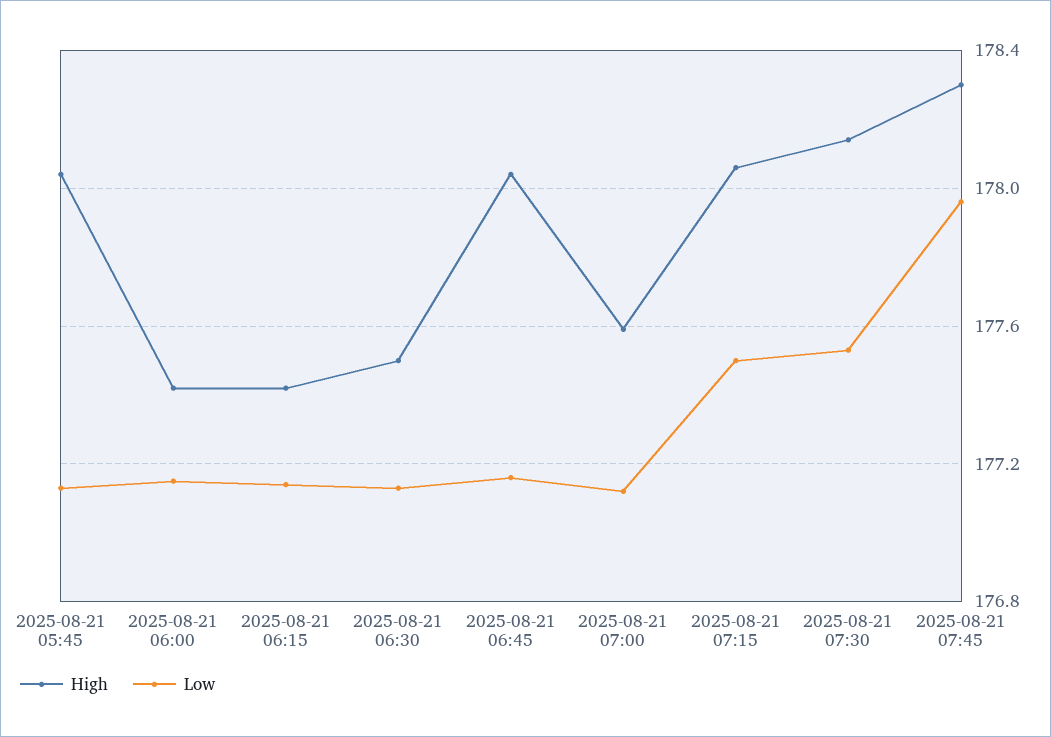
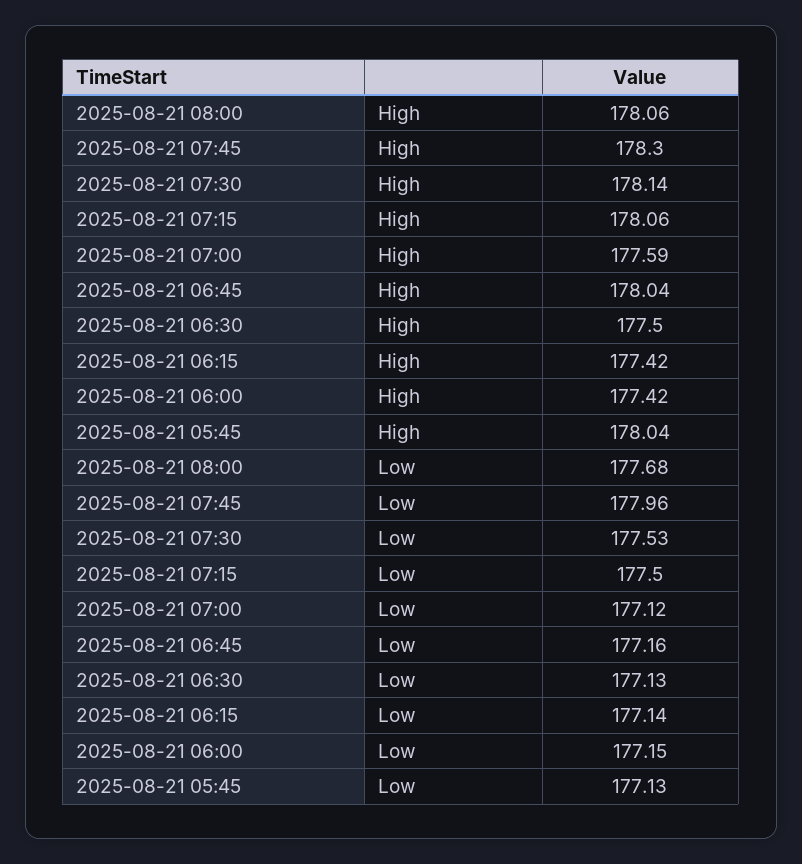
High, 2025-08-21 08:00: none -> 178.06
Low, 2025-08-21 08:00: none -> 177.68

